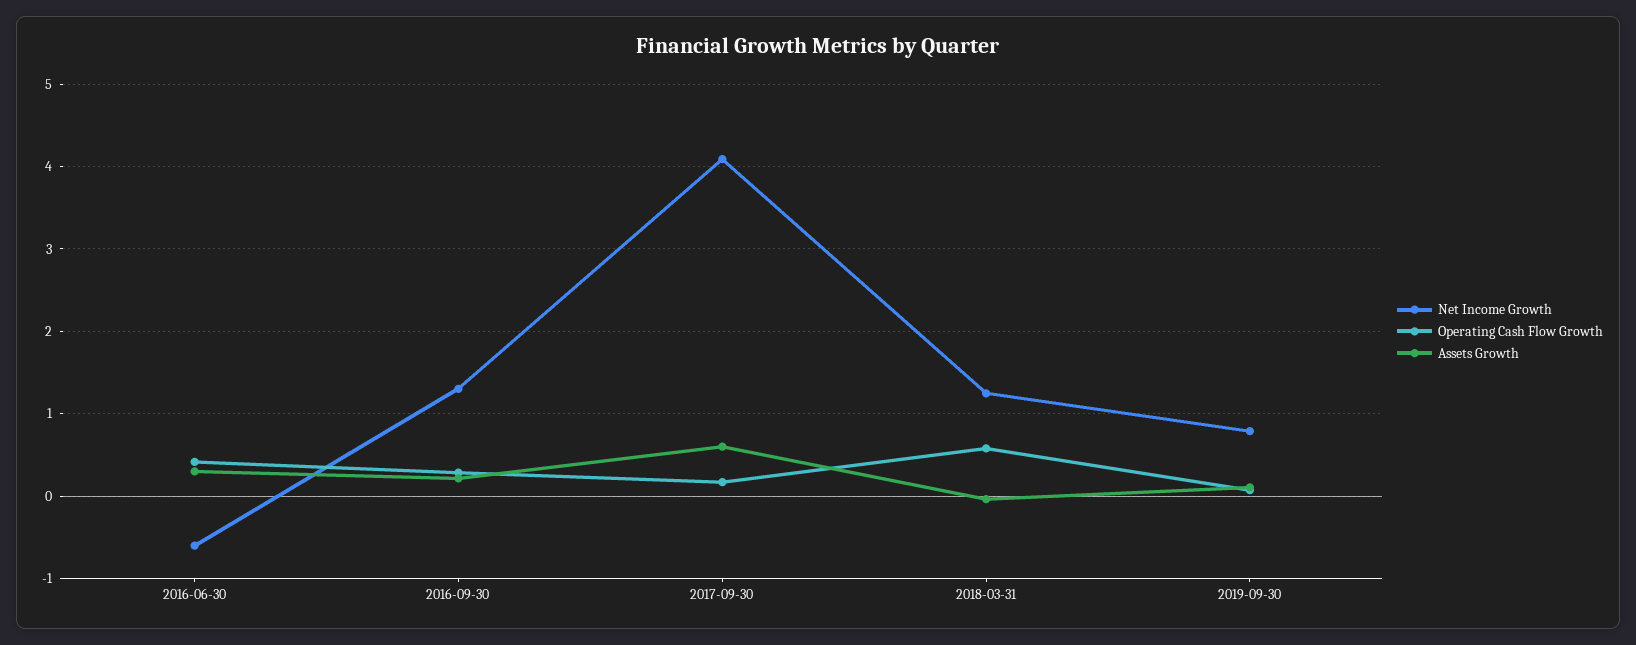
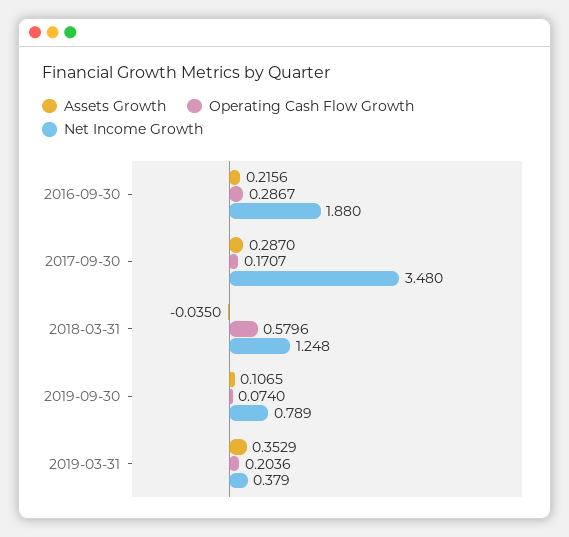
Net Income Growth, 2016-06-30: -0.6 -> none
Operating Cash Flow Growth, 2016-06-30: 0.4 -> none
Assets Growth, 2016-06-30: 0.3 -> none
Net Income Growth, 2016-09-30: 1.3 -> 1.88
Net Income Growth, 2017-09-30: 4.1 -> 3.48
Assets Growth, 2017-09-30: 0.6 -> 0.287
Assets Growth, 2019-03-31: none -> 0.3529
Operating Cash Flow Growth, 2019-03-31: none -> 0.2036
Net Income Growth, 2019-03-31: none -> 0.379

